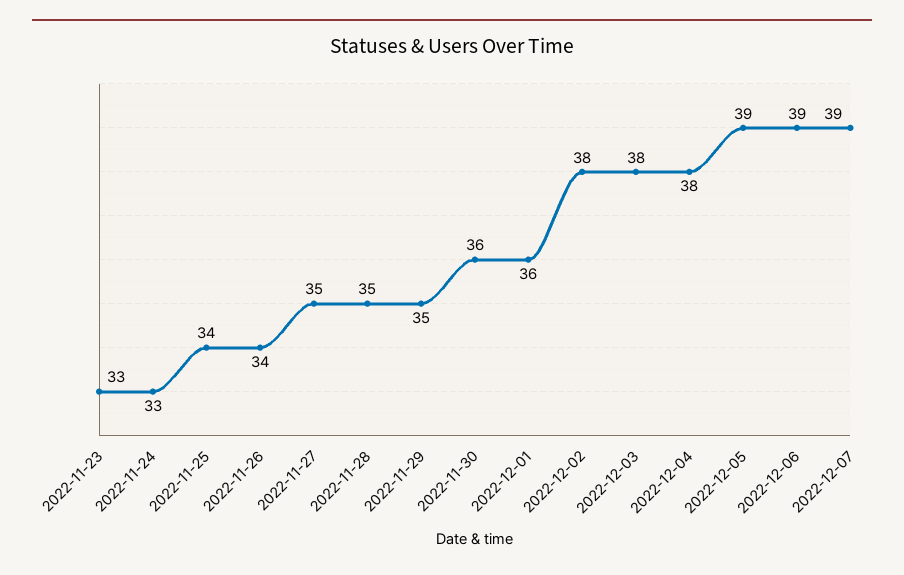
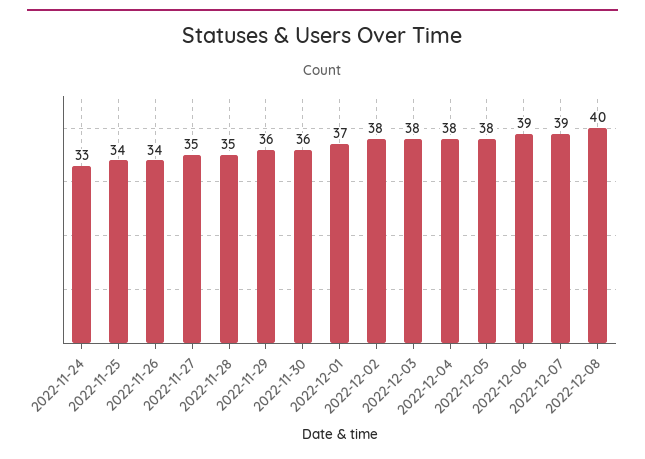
2022-11-23: 33 -> none
2022-11-29: 35 -> 36
2022-12-01: 36 -> 37
2022-12-05: 39 -> 38
2022-12-08: none -> 40

